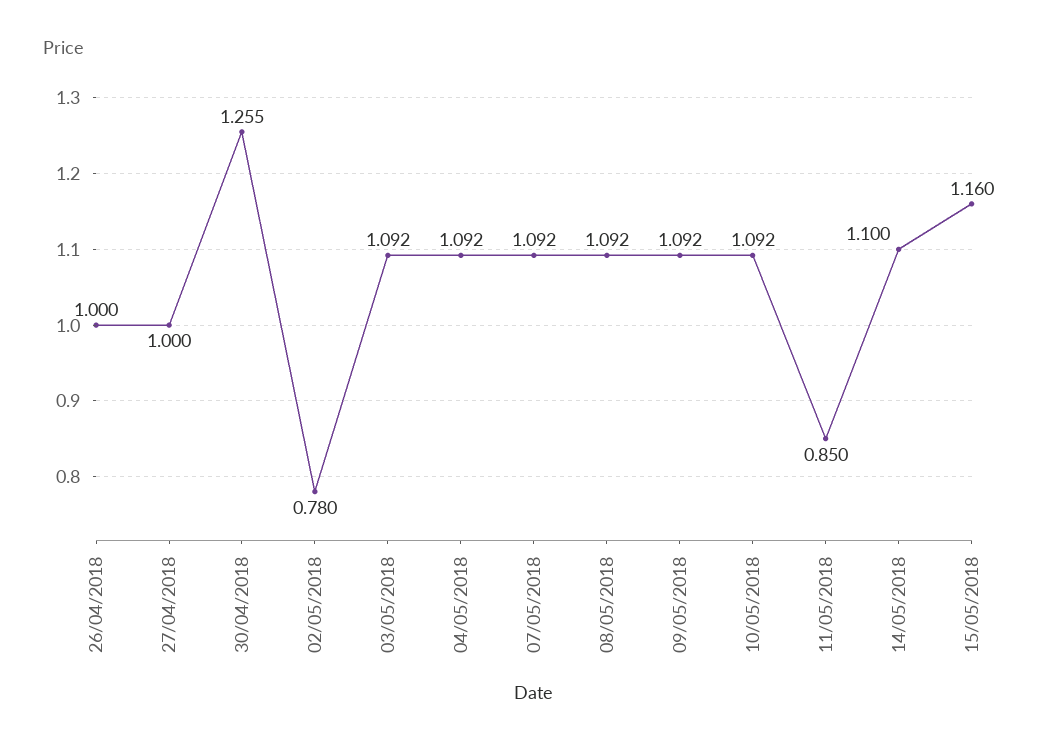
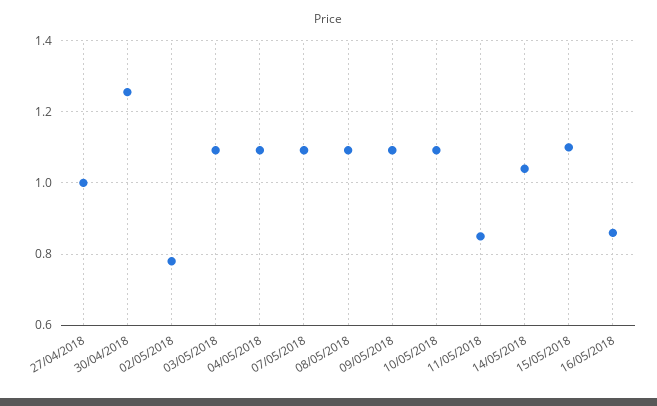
26/04/2018: 1 -> none
14/05/2018: 1.1 -> 1.04
15/05/2018: 1.16 -> 1.1
16/05/2018: none -> 0.86

